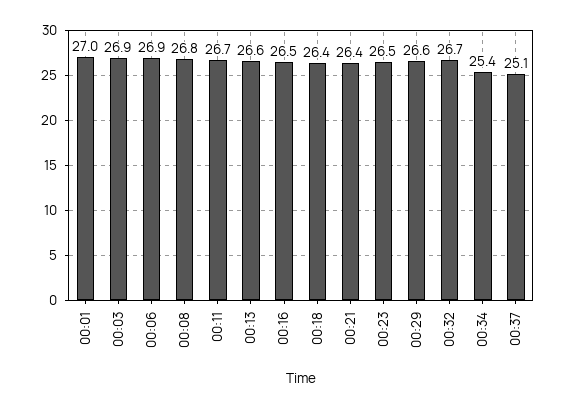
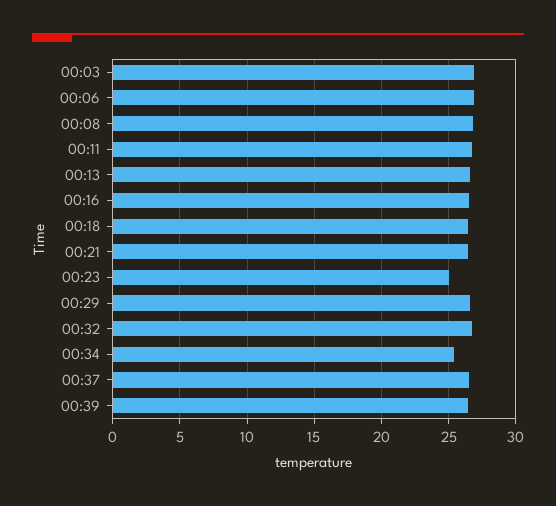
00:01: 27 -> none
00:23: 26.5 -> 25
00:37: 25.1 -> 26.5
00:39: none -> 26.5

